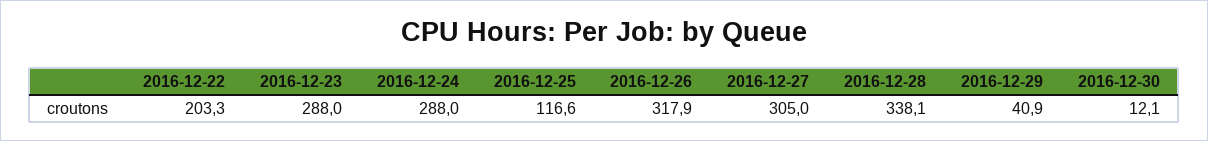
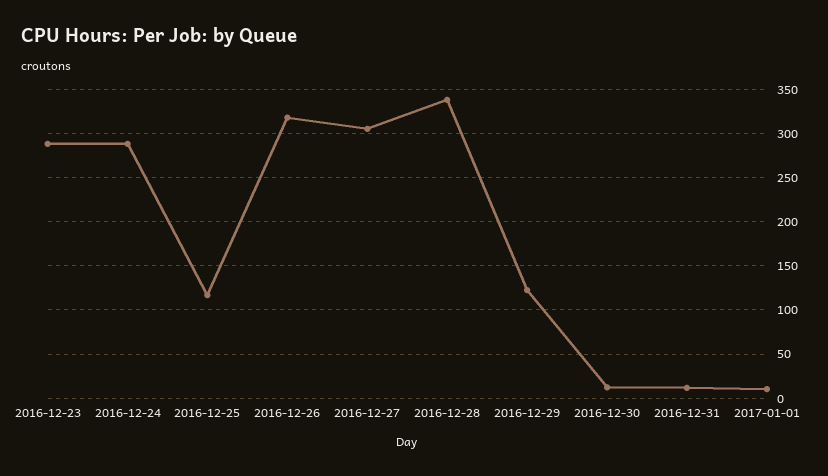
2016-12-22: 203.3 -> none
2016-12-29: 40.9 -> 120
2016-12-31: none -> 10
2017-01-01: none -> 10

